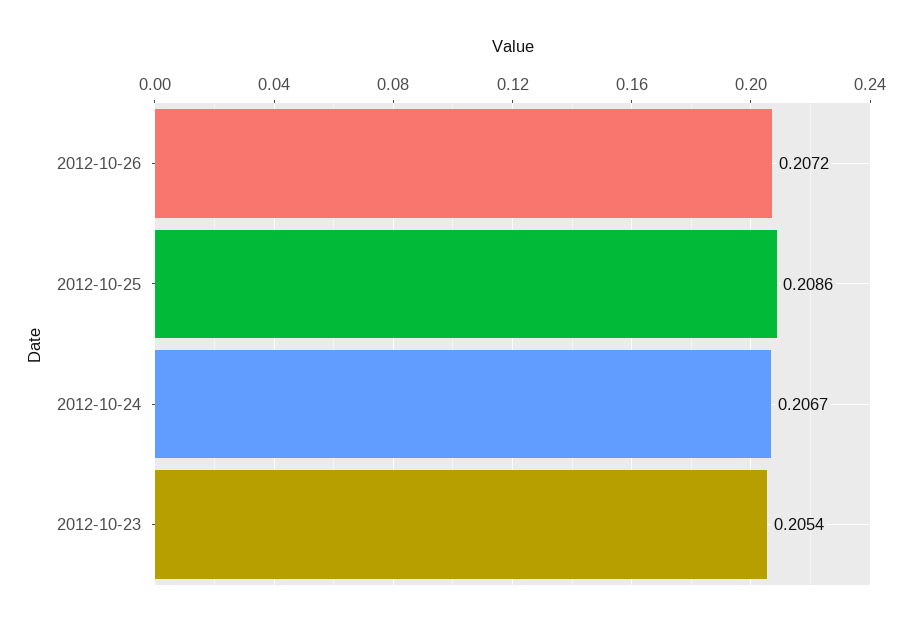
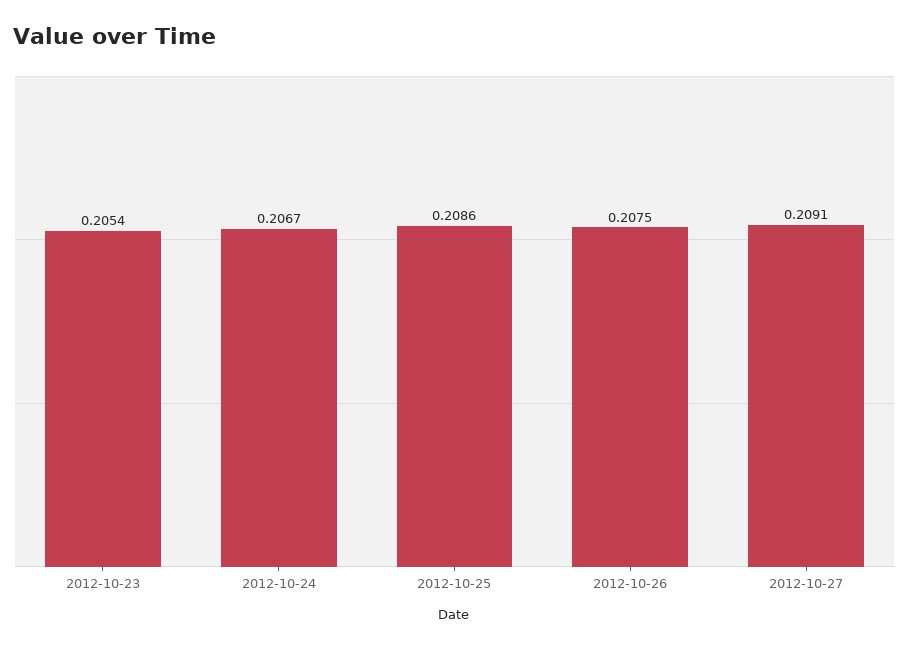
2012-10-26: 0.2072 -> 0.2075
2012-10-27: none -> 0.2091

